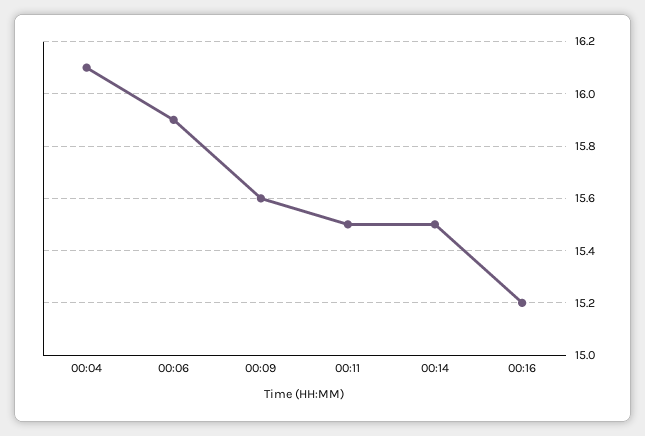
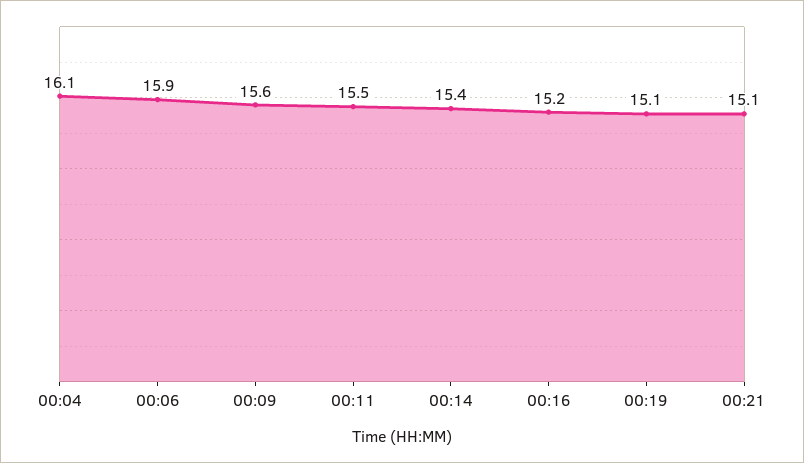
00:14: 15.5 -> 15.4
00:19: none -> 15.1
00:21: none -> 15.1

